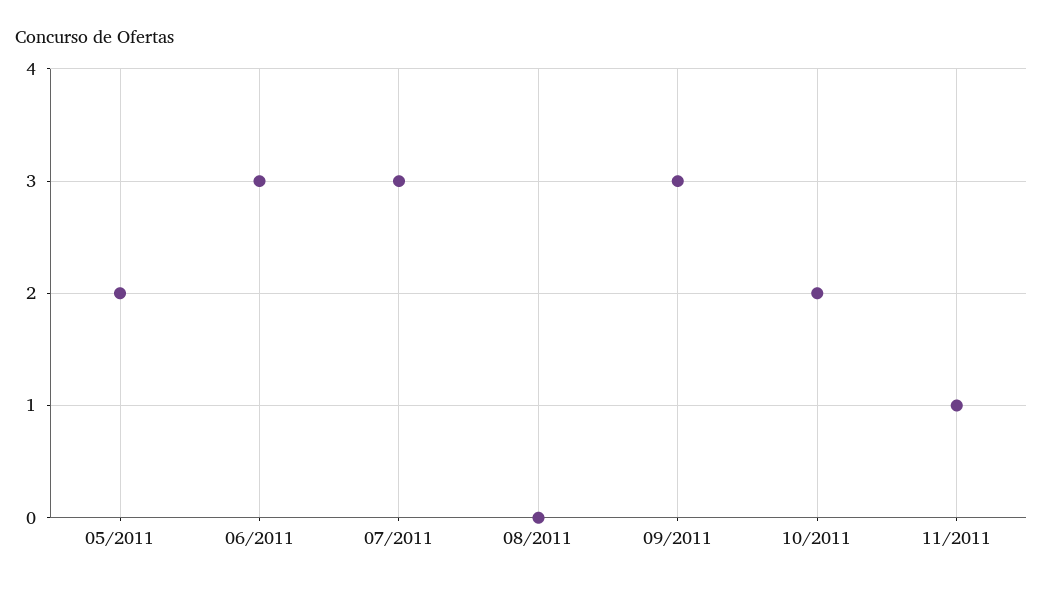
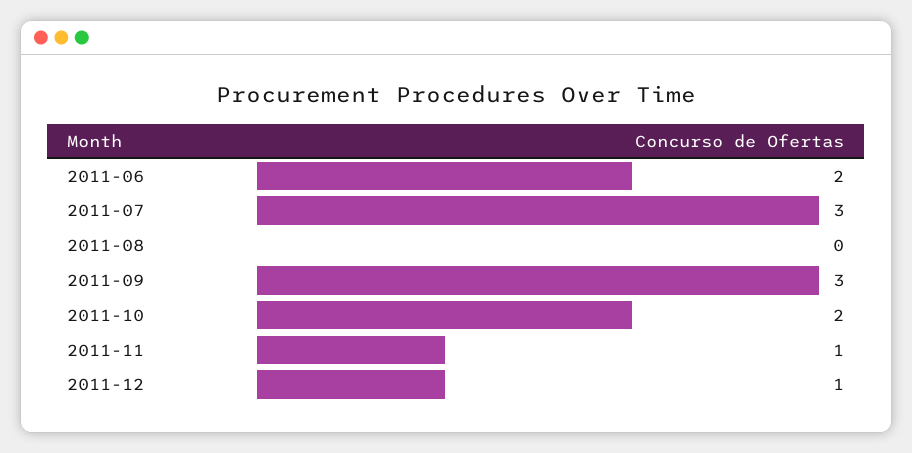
05/2011: 2 -> none
06/2011: 3 -> 2
2011-12: none -> 1

